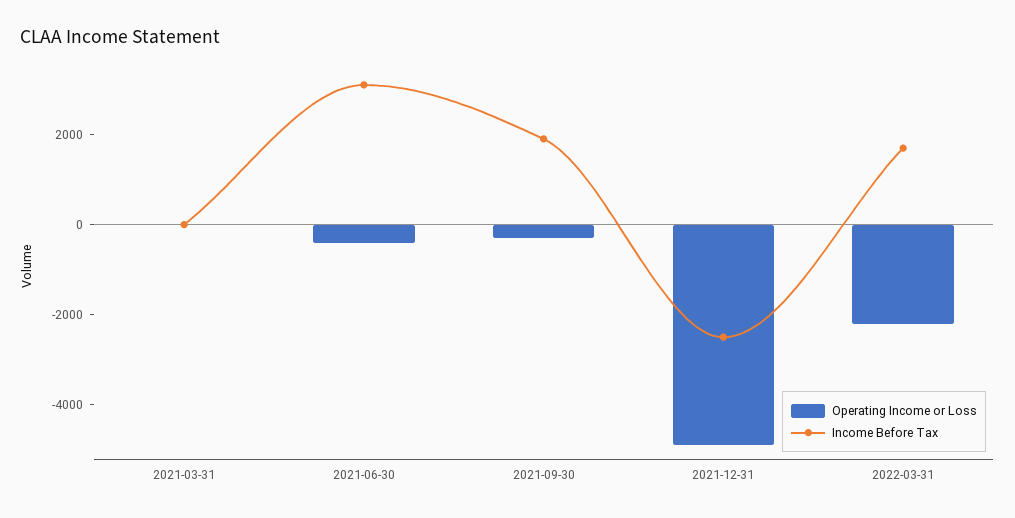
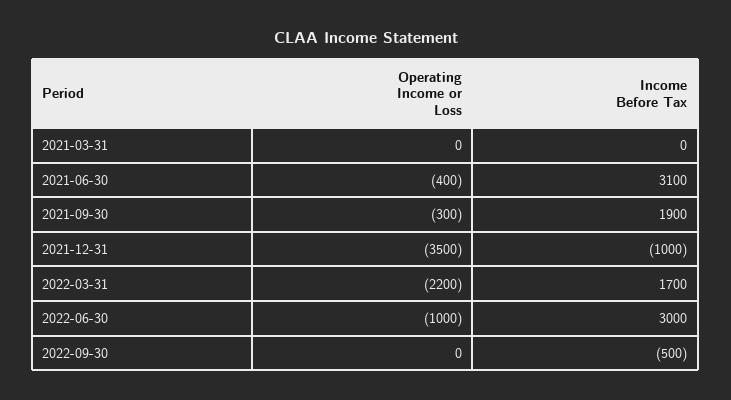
Operating Income or Loss, 2021-12-31: -5000 -> -3500
Income Before Tax, 2021-12-31: -2500 -> -1000
Operating Income or Loss, 2022-06-30: none -> -1000
Income Before Tax, 2022-06-30: none -> 3000
Operating Income or Loss, 2022-09-30: none -> 0
Income Before Tax, 2022-09-30: none -> -500

